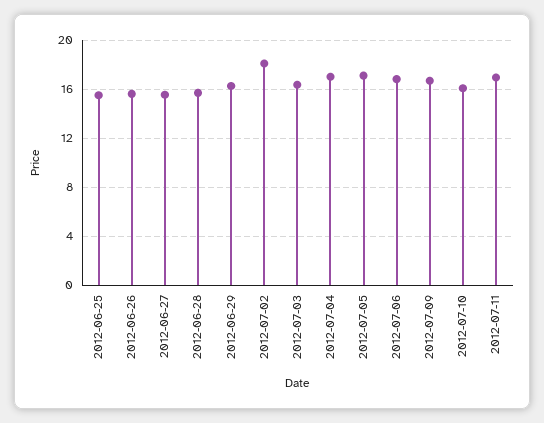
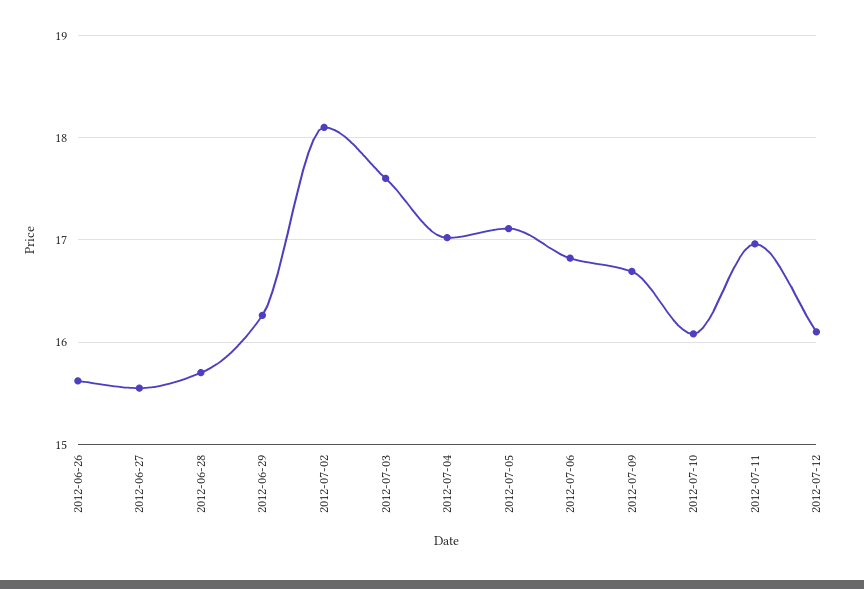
2012-06-25: 15.5 -> none
2012-07-03: 16.5 -> 17.6
2012-07-12: none -> 16.1

